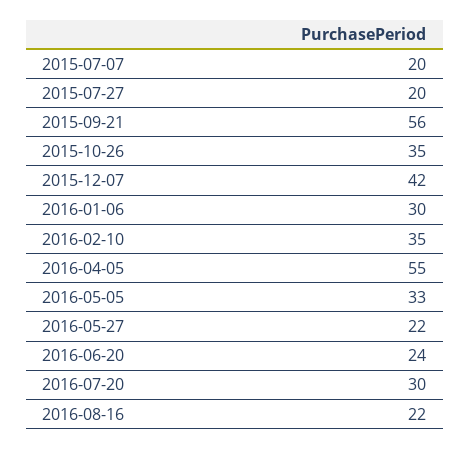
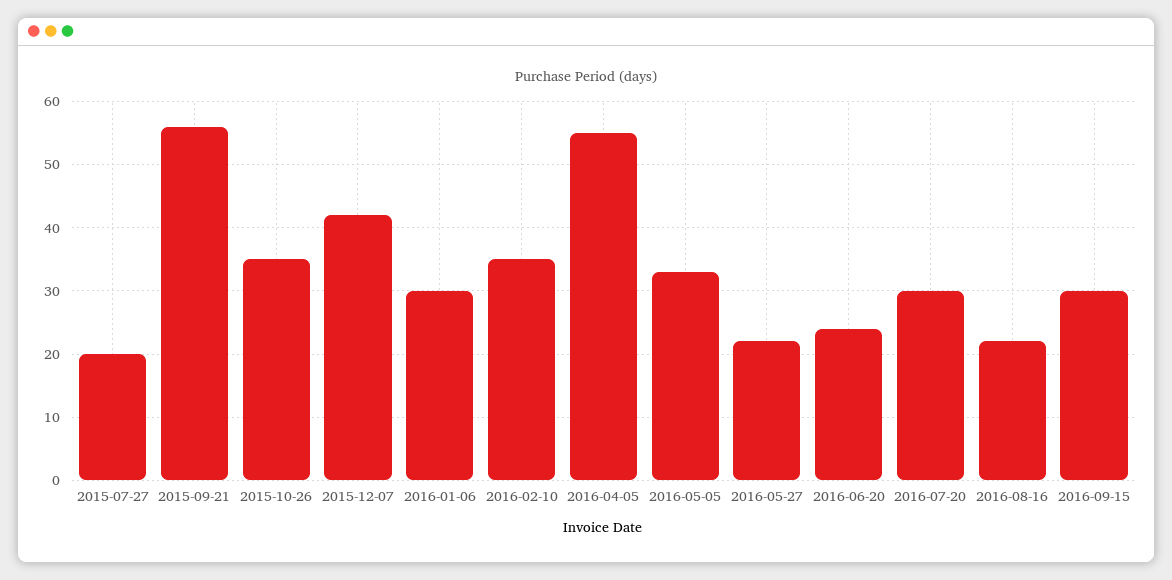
2015-07-07: 20 -> none
2016-09-15: none -> 30

